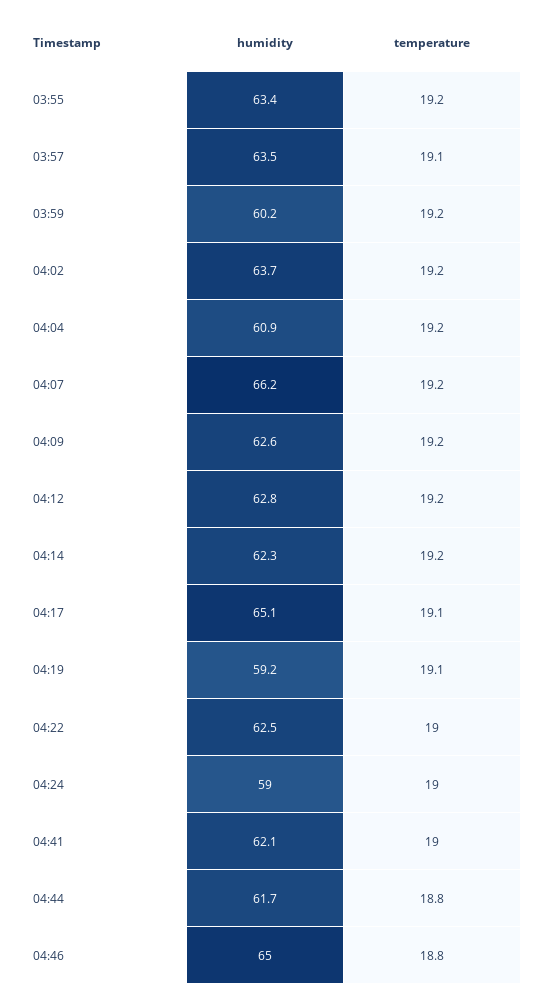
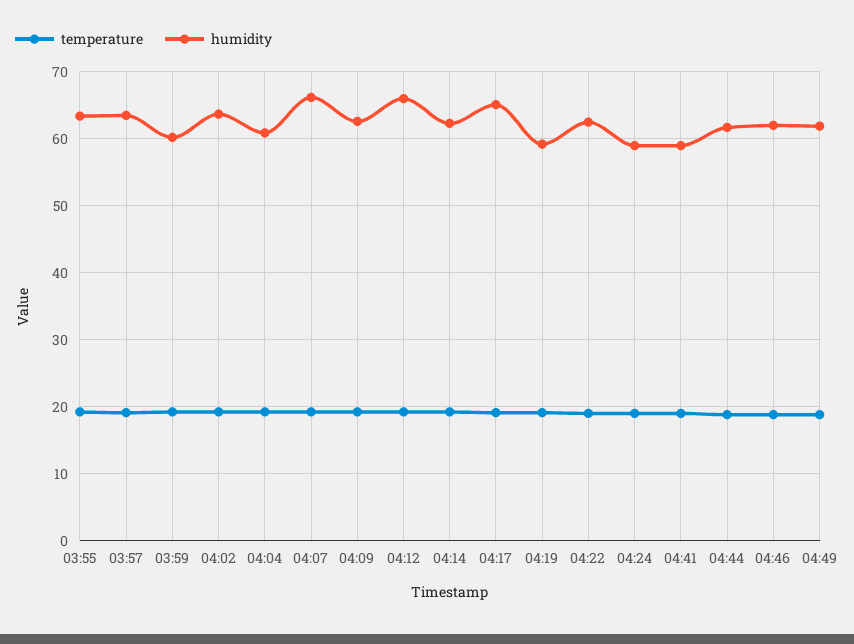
humidity, 04:12: 62.8 -> 66
humidity, 04:41: 62.1 -> 59
humidity, 04:46: 65 -> 62
temperature, 04:49: none -> 19
humidity, 04:49: none -> 62

